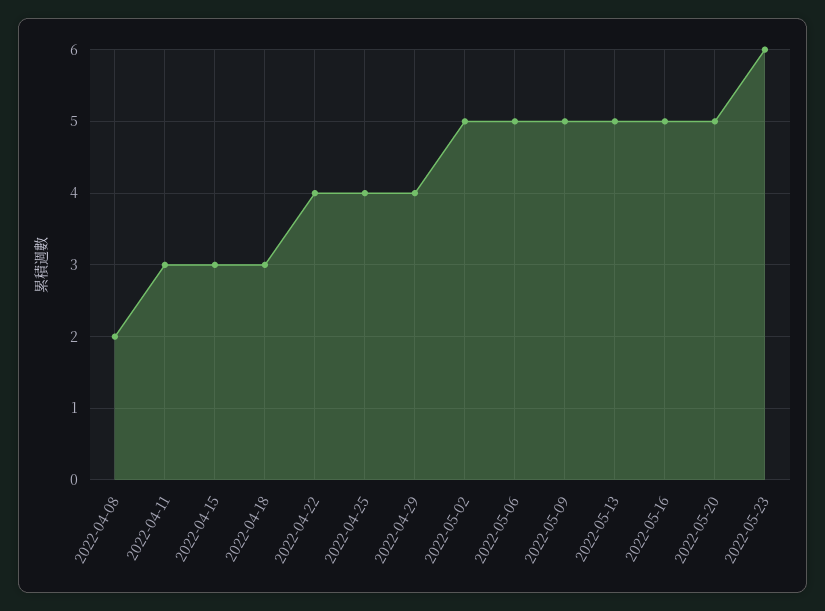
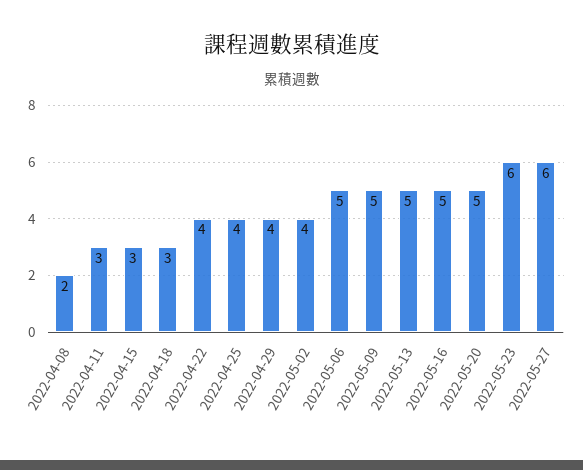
2022-05-02: 5 -> 4
2022-05-27: none -> 6

